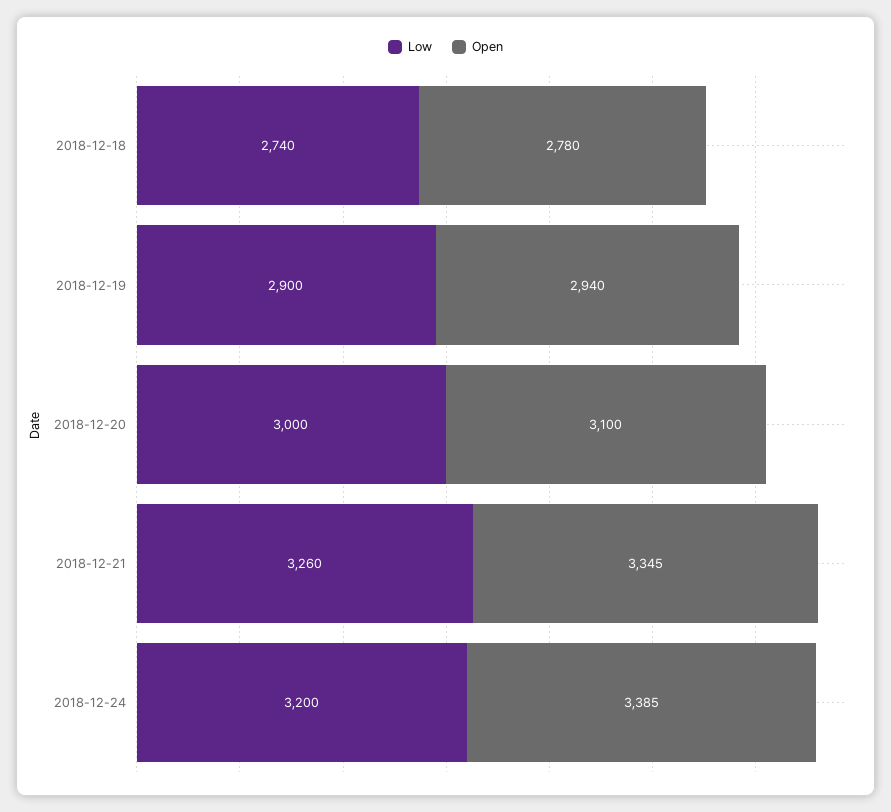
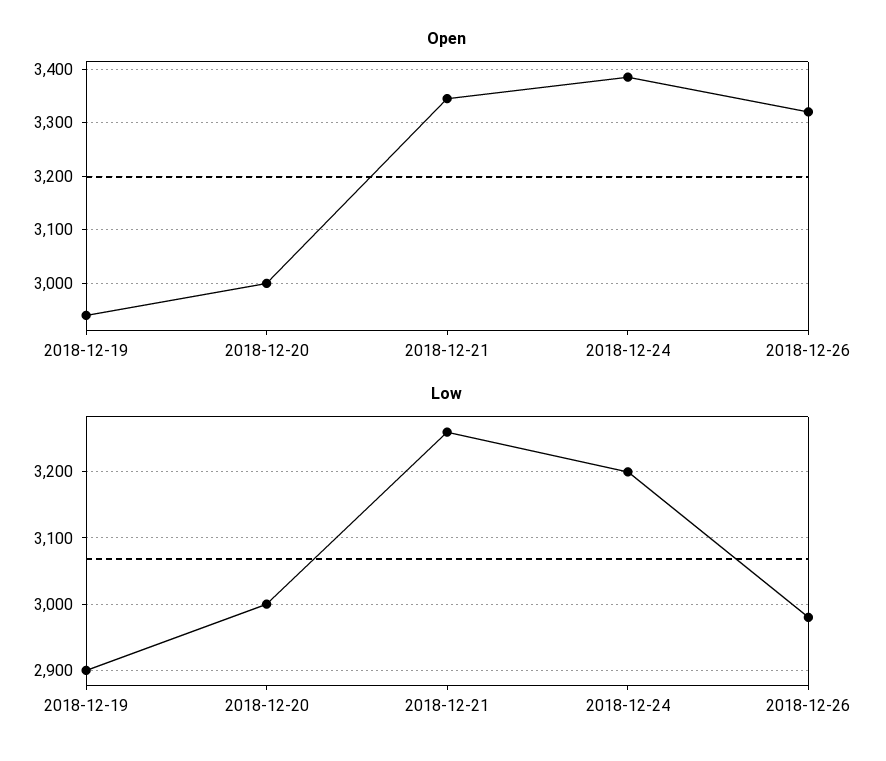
Low, 2018-12-18: 2740 -> none
Open, 2018-12-18: 2780 -> none
Open, 2018-12-20: 3100 -> 3000
Open, 2018-12-26: none -> 3320
Low, 2018-12-26: none -> 2980

